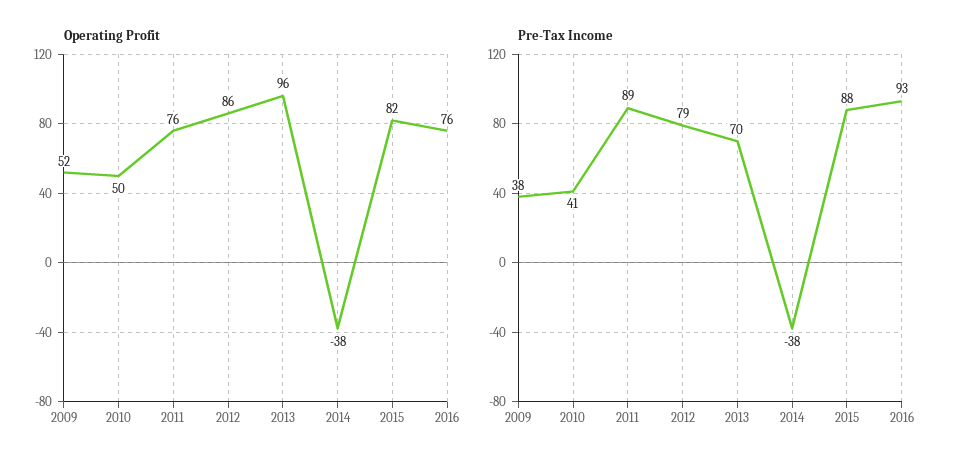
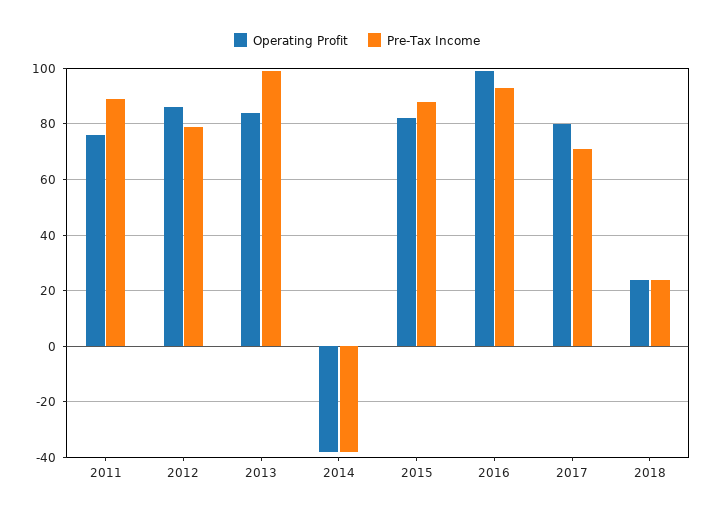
Operating Profit, 2009: 52 -> none
Operating Profit, 2010: 50 -> none
Operating Profit, 2013: 96 -> 85
Operating Profit, 2016: 76 -> 100
Pre-Tax Income, 2009: 38 -> none
Pre-Tax Income, 2010: 41 -> none
Pre-Tax Income, 2013: 70 -> 100
Operating Profit, 2017: none -> 80
Pre-Tax Income, 2017: none -> 70
Operating Profit, 2018: none -> 25
Pre-Tax Income, 2018: none -> 25

